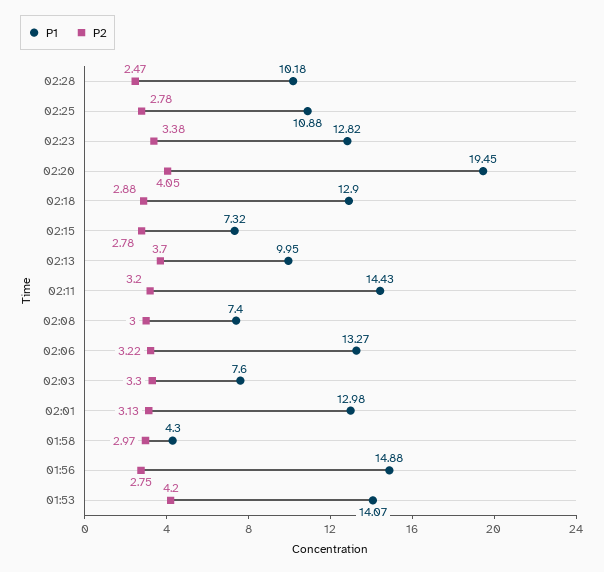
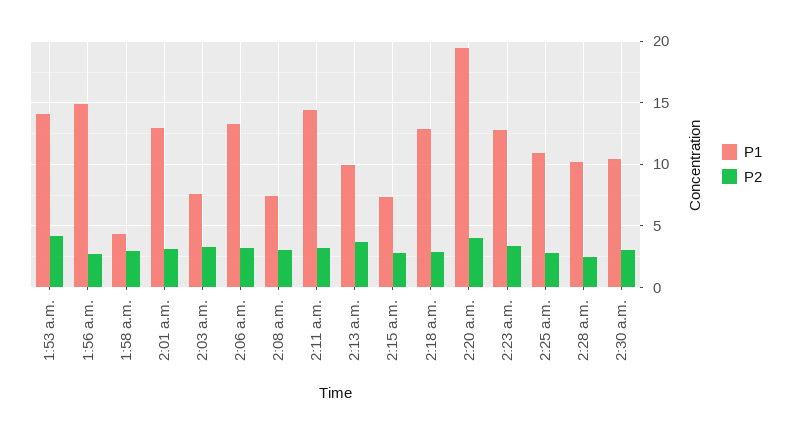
P1, 2:30 a.m.: none -> 10.5
P2, 2:30 a.m.: none -> 3

